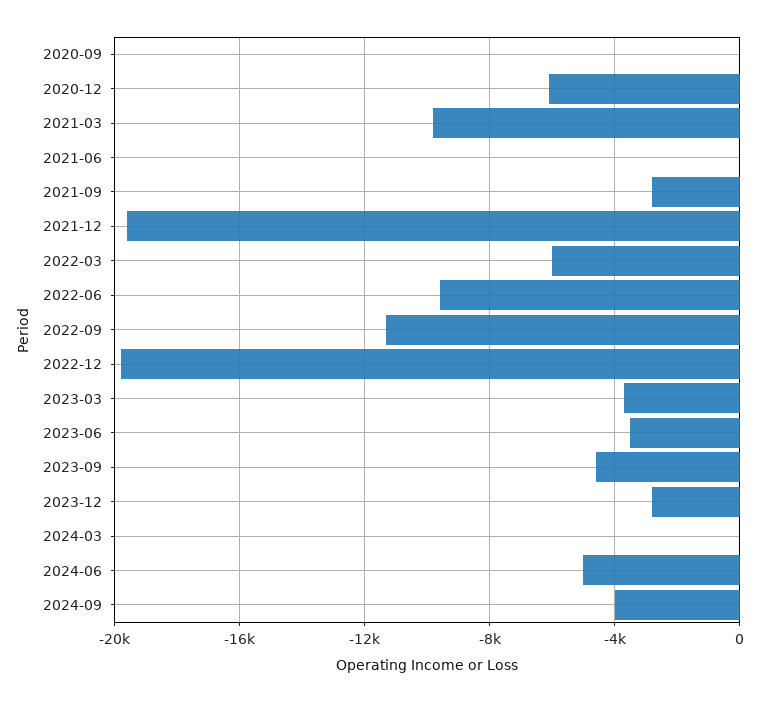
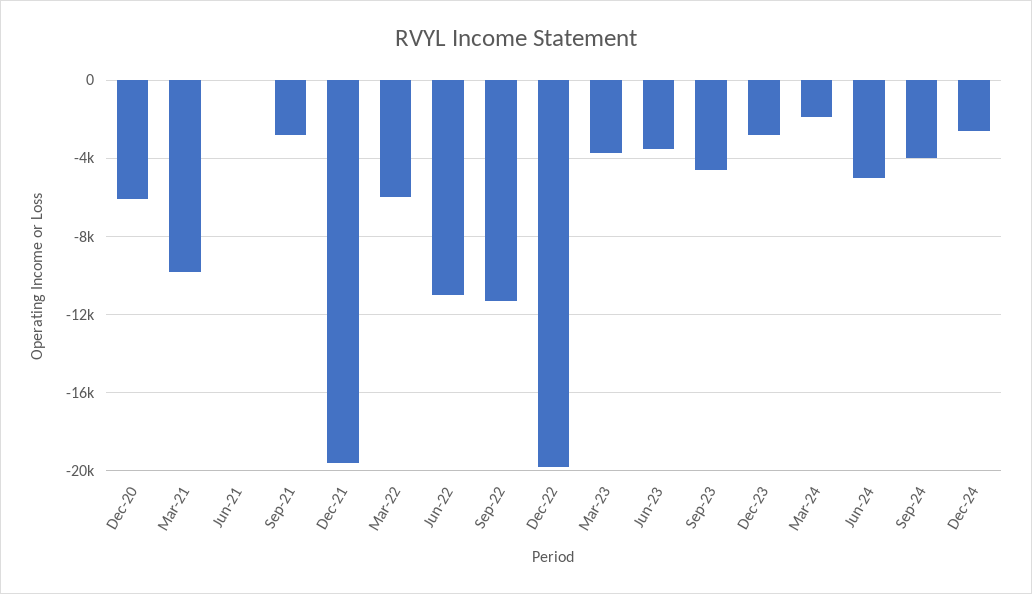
2020-09: 0 -> none
2022-06: -9500 -> -11000
2024-03: 0 -> -2000
Dec-24: none -> -2500

